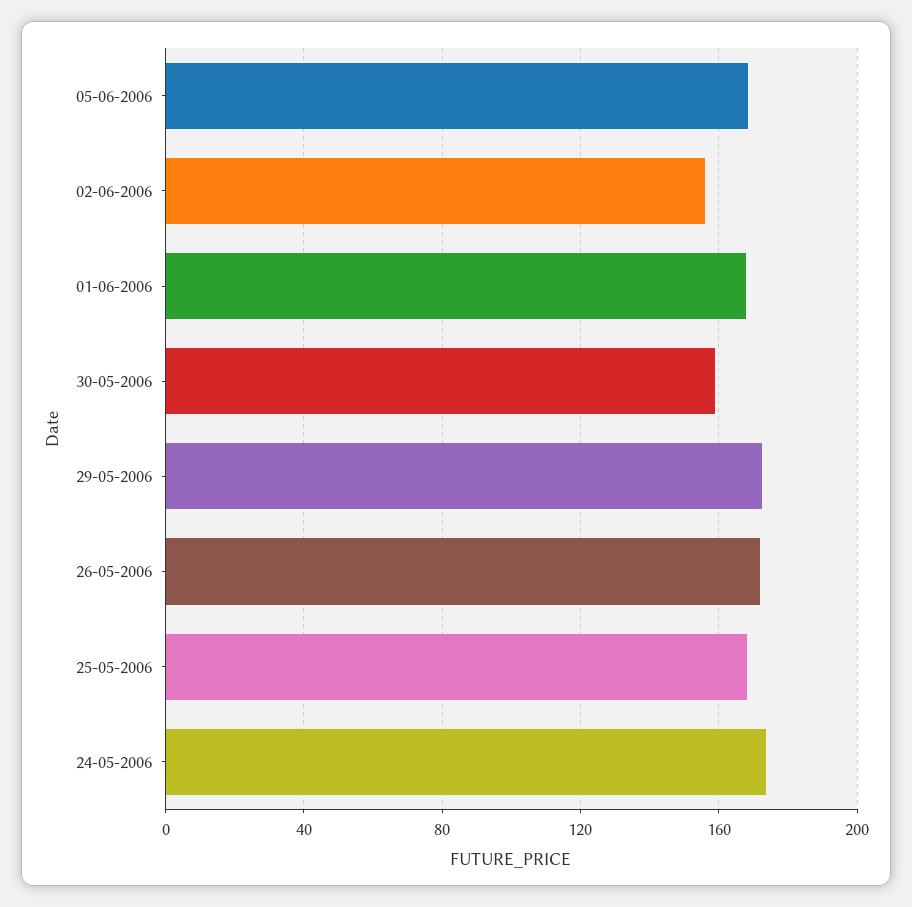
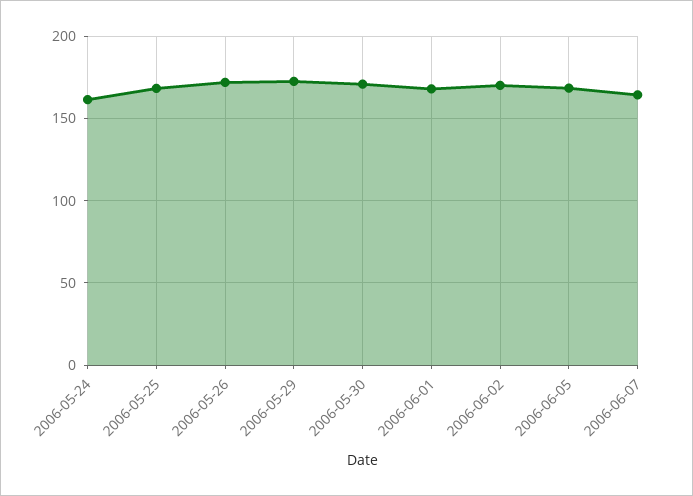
02-06-2006: 155 -> 170
30-05-2006: 160 -> 170
24-05-2006: 175 -> 160
2006-06-07: none -> 165

